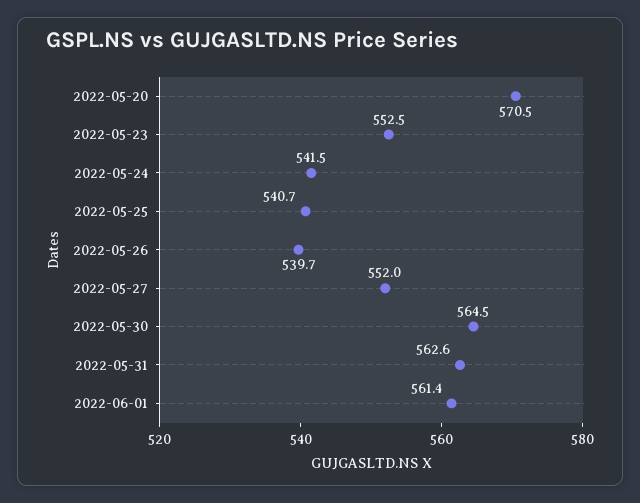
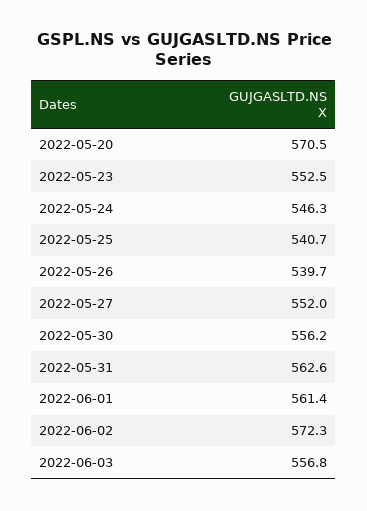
2022-05-24: 541.5 -> 546.3
2022-05-30: 564.5 -> 556.2
2022-06-02: none -> 572.3
2022-06-03: none -> 556.8

